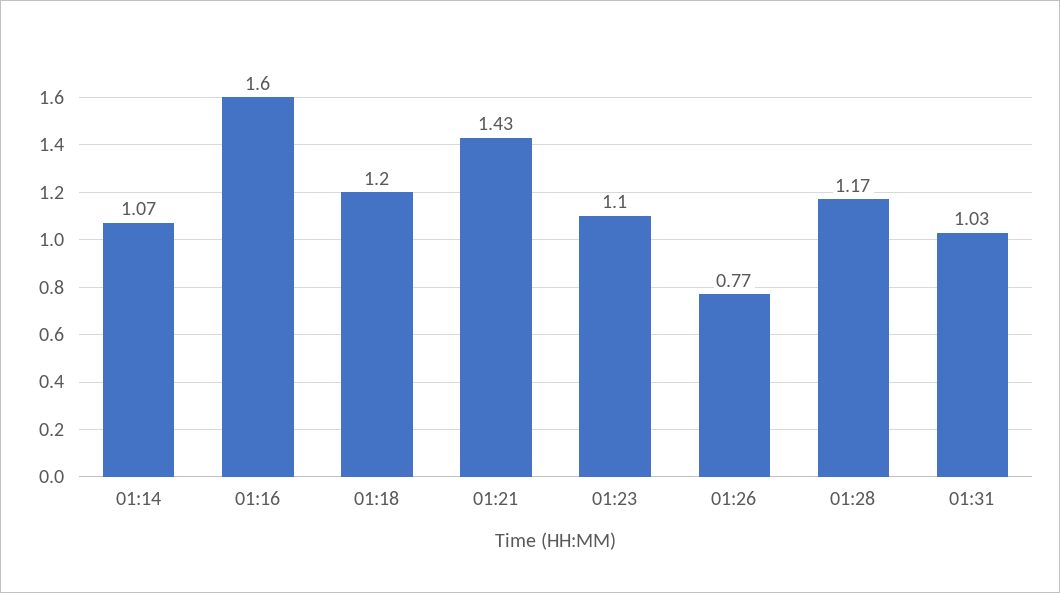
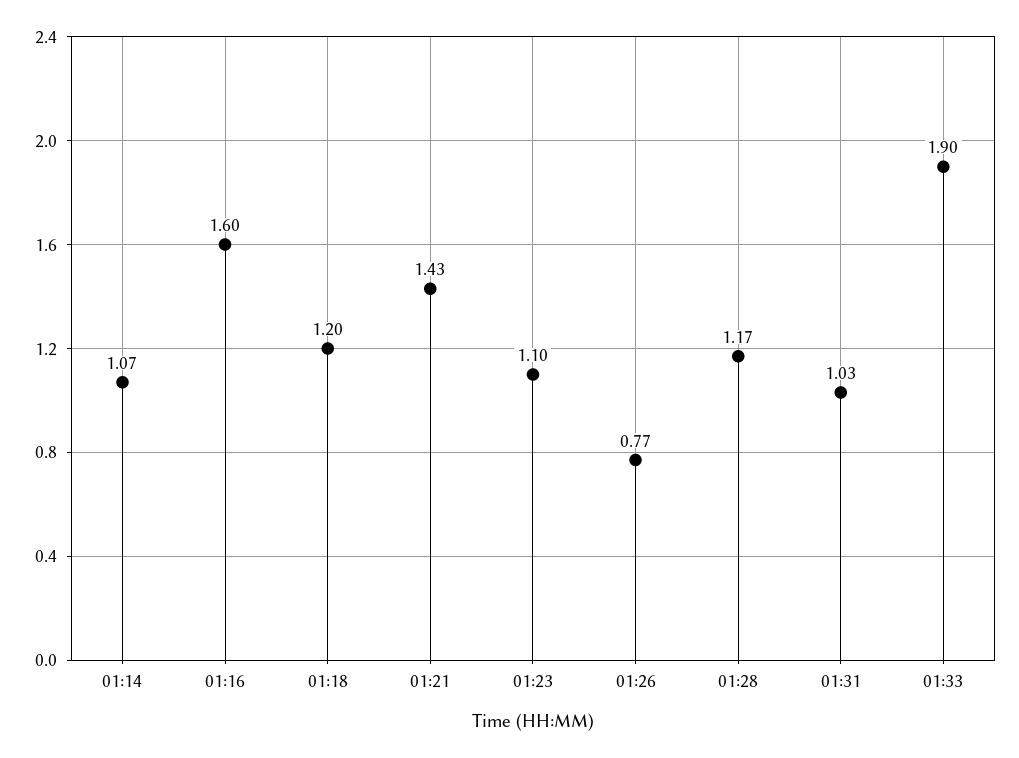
01:33: none -> 1.9

